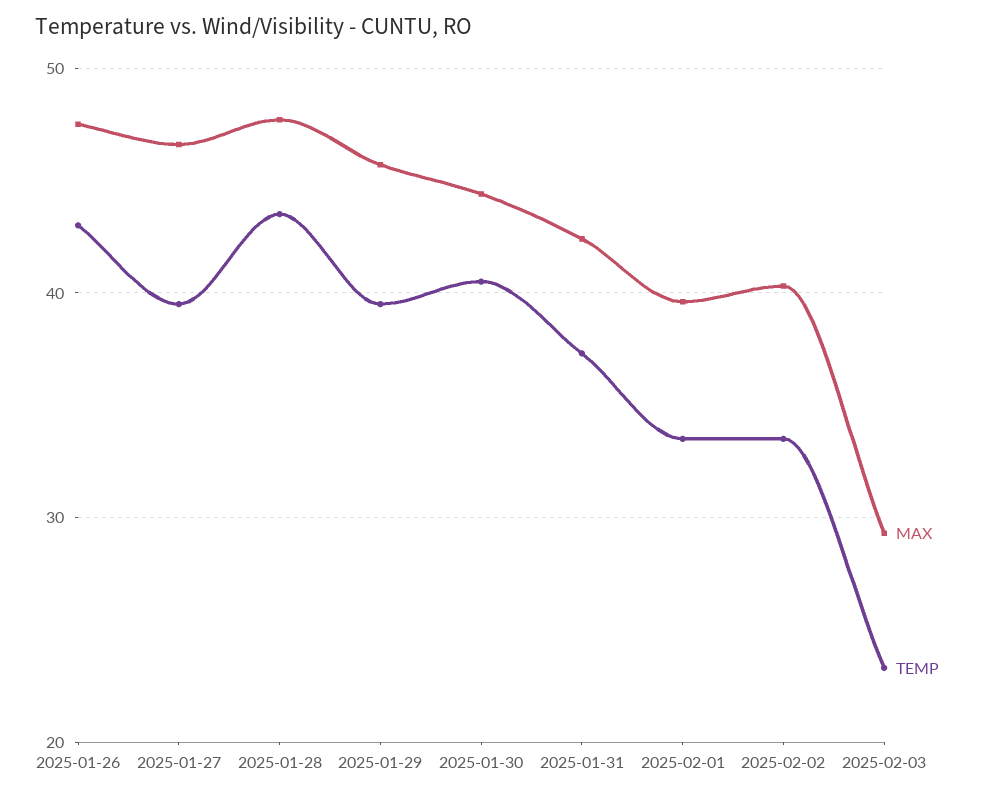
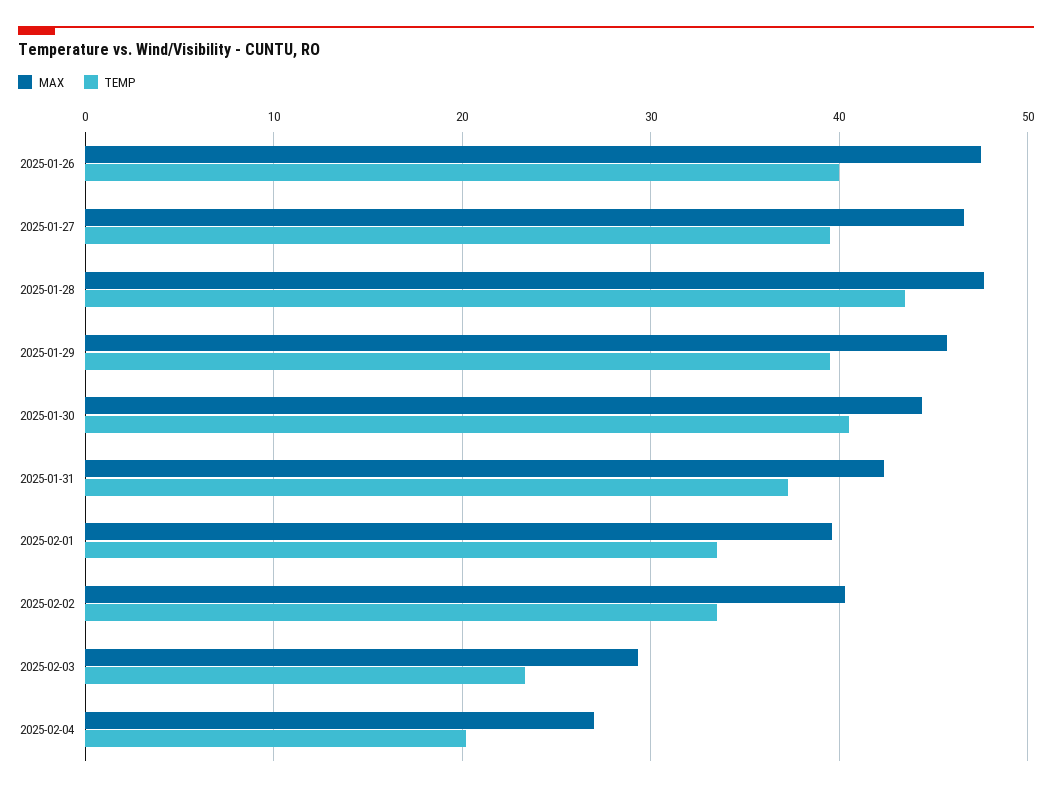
TEMP, 2025-01-26: 43 -> 40
MAX, 2025-02-04: none -> 27
TEMP, 2025-02-04: none -> 20

